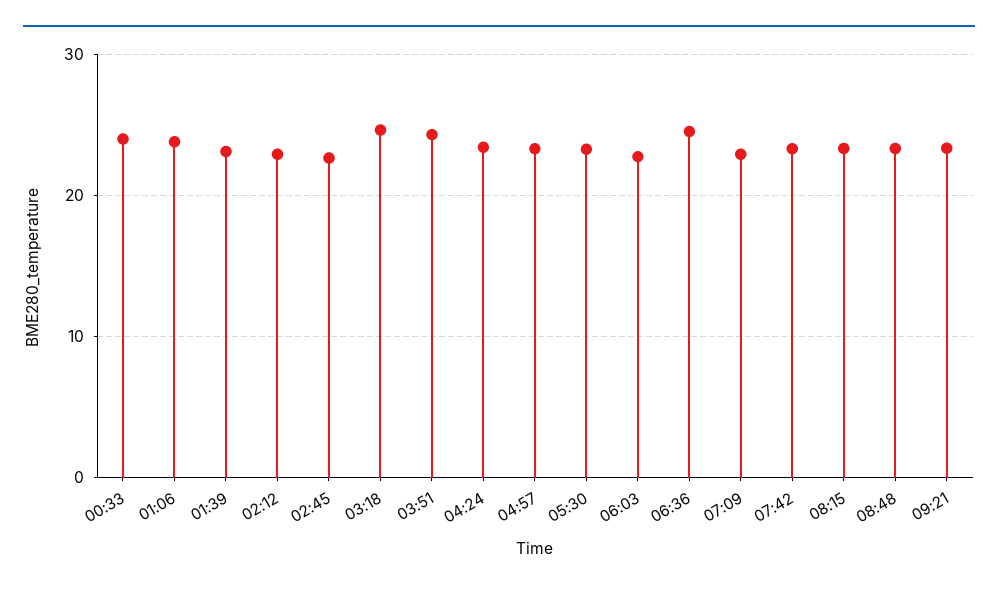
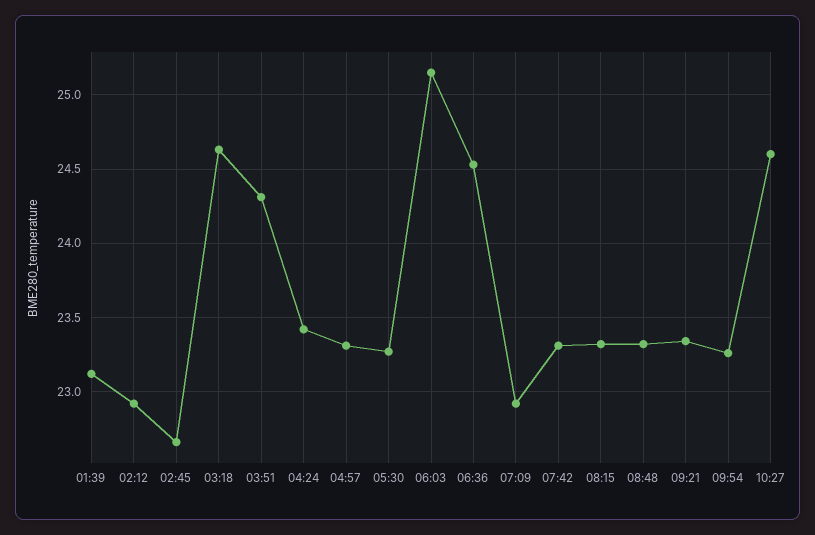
00:33: 24 -> none
01:06: 24 -> none
06:03: 23 -> 25.15
09:54: none -> 23.25
10:27: none -> 24.6

